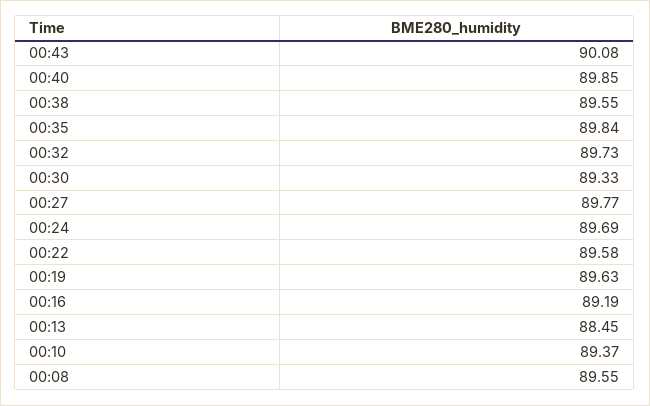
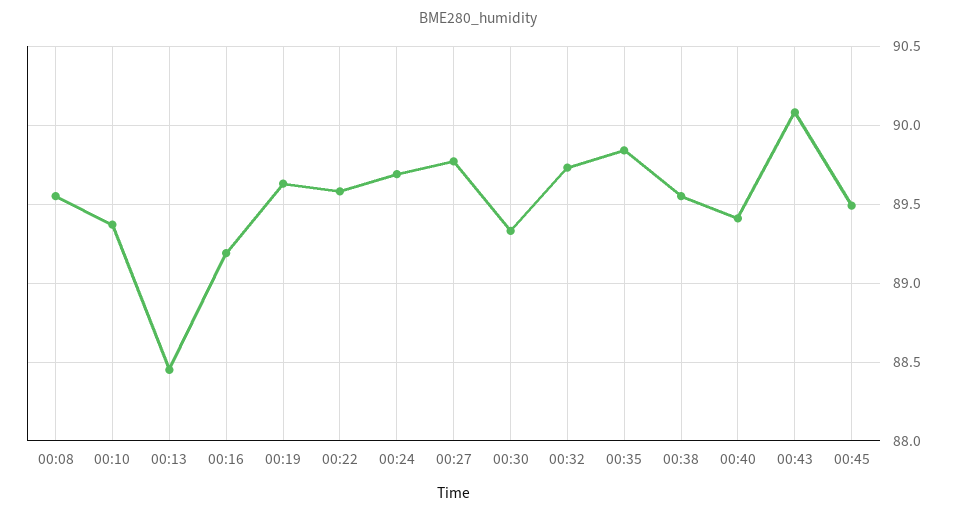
00:40: 89.85 -> 89.4
00:45: none -> 89.5

